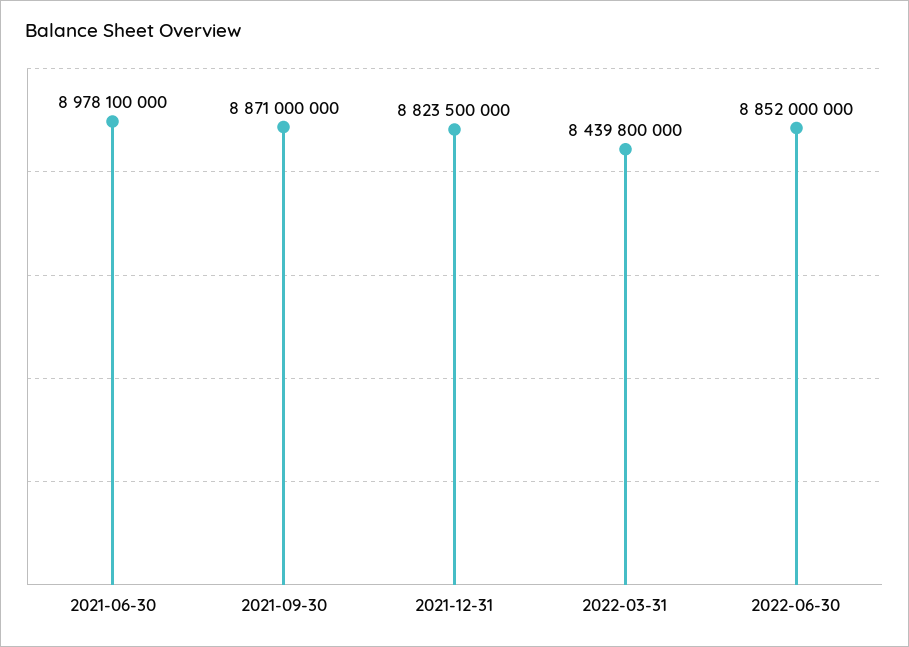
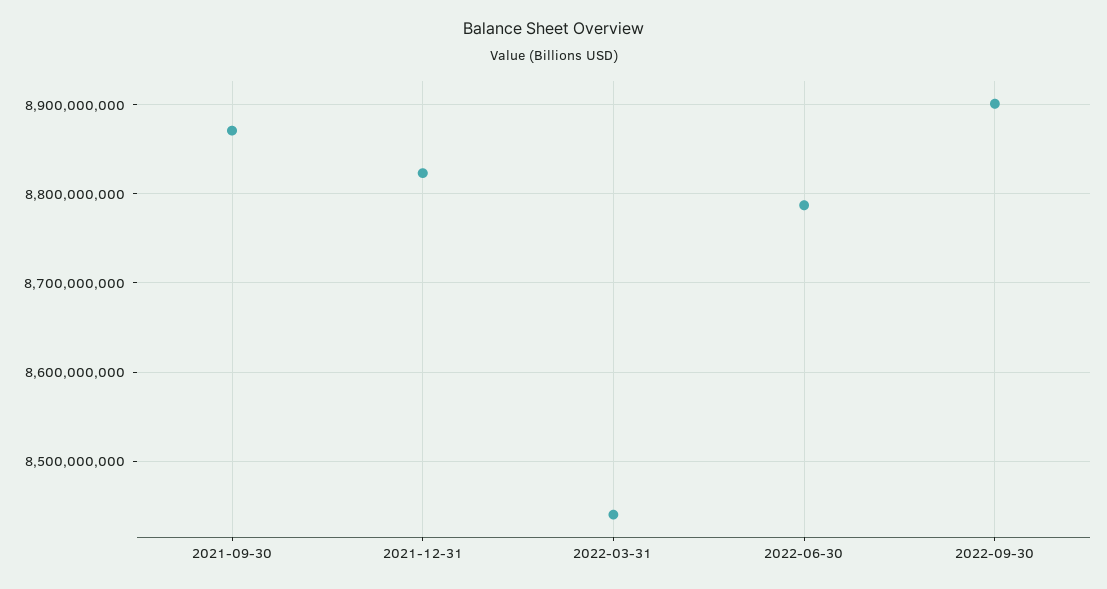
2021-06-30: 8978100000 -> none
2022-06-30: 8852000000 -> 8790000000
2022-09-30: none -> 8900000000

